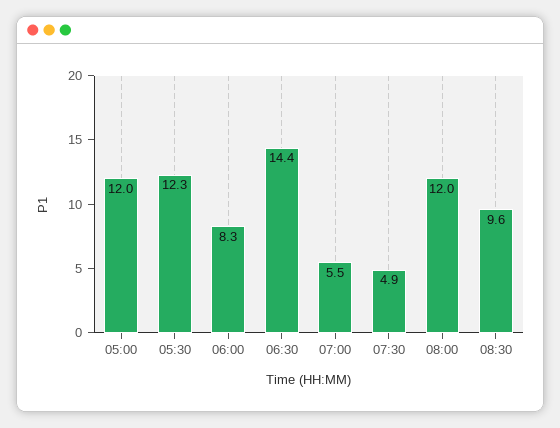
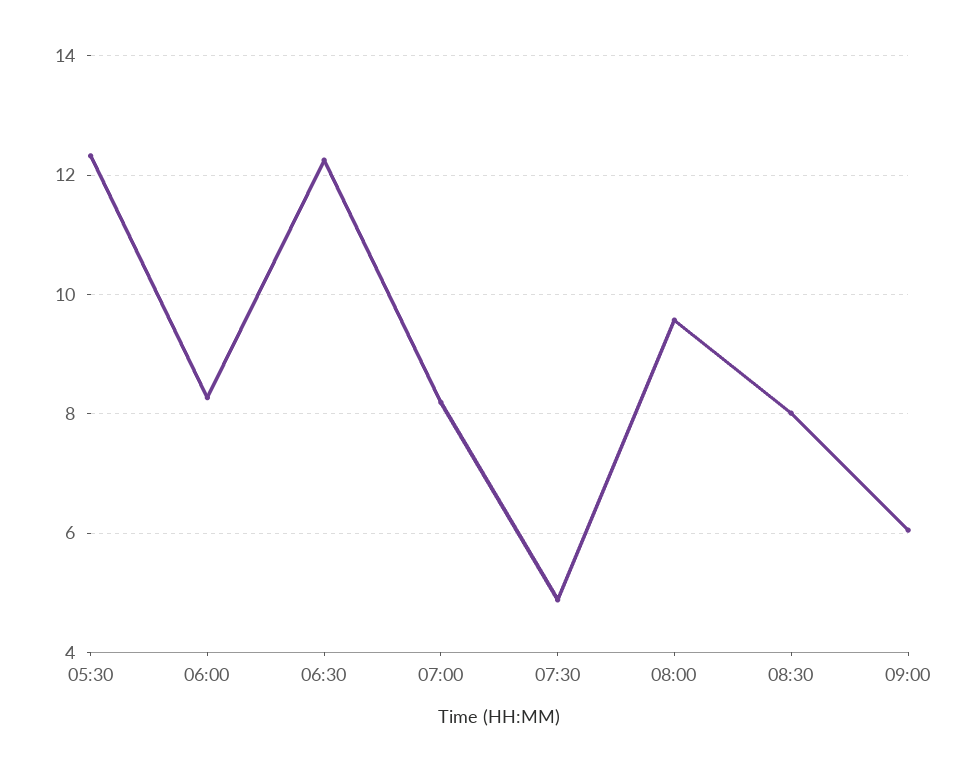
05:00: 12 -> none
06:30: 14.4 -> 12.2
07:00: 5.5 -> 8.2
08:00: 12 -> 9.6
08:30: 9.6 -> 8
09:00: none -> 6

